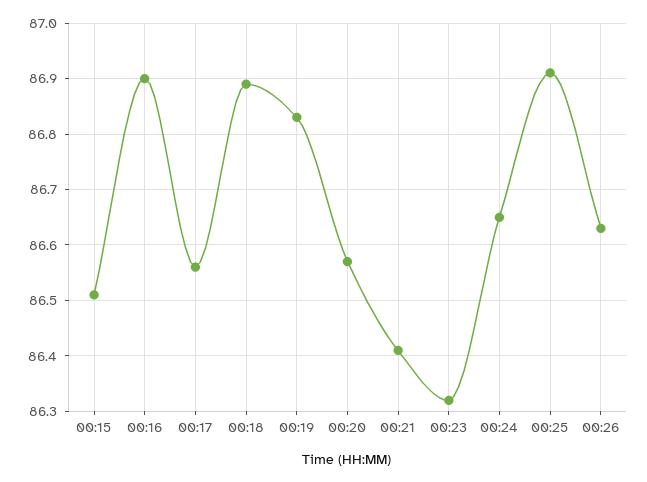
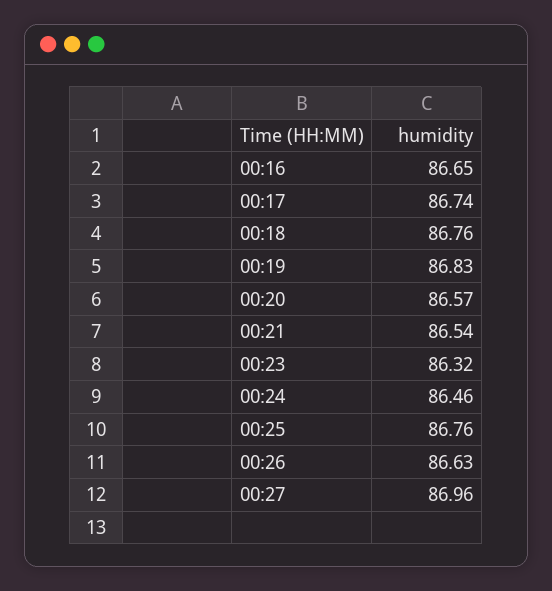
00:15: 86.5 -> none
00:16: 86.9 -> 86.65
00:17: 86.55 -> 86.74
00:18: 86.9 -> 86.76
00:21: 86.4 -> 86.54
00:24: 86.65 -> 86.46
00:25: 86.9 -> 86.76
00:27: none -> 86.96

